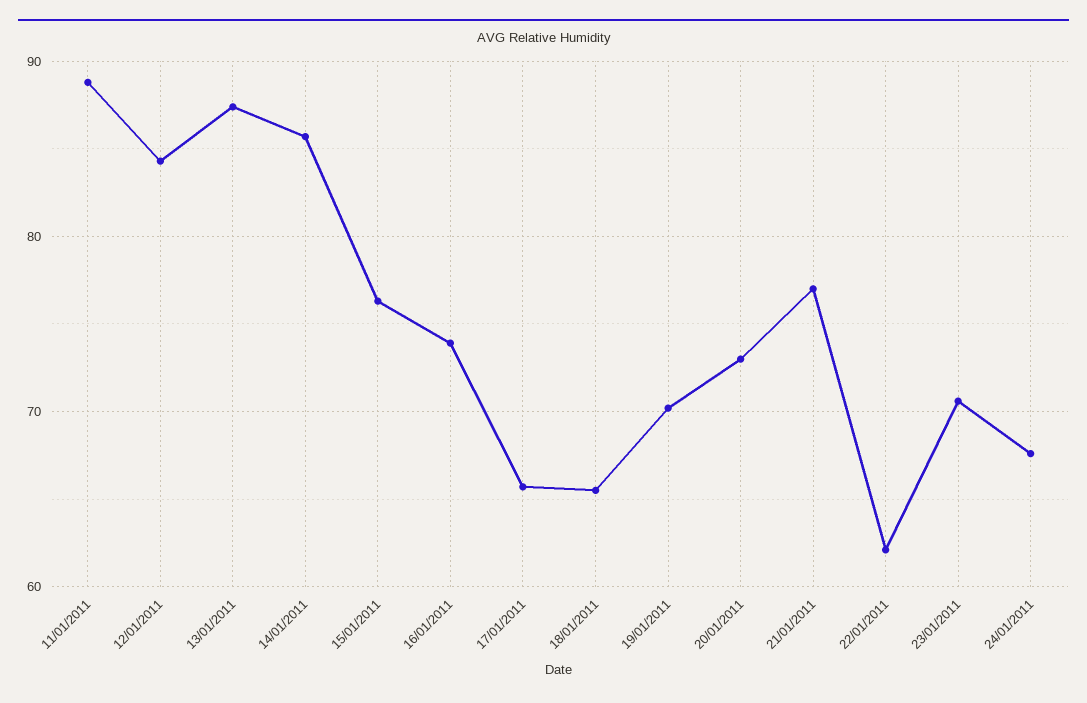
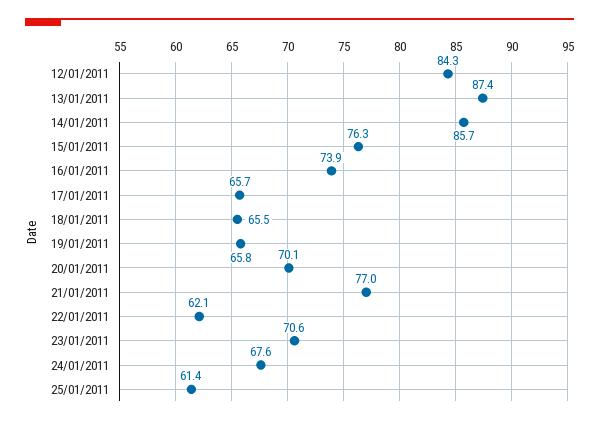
11/01/2011: 89 -> none
19/01/2011: 70 -> 65.8
20/01/2011: 73 -> 70.1
25/01/2011: none -> 61.4

